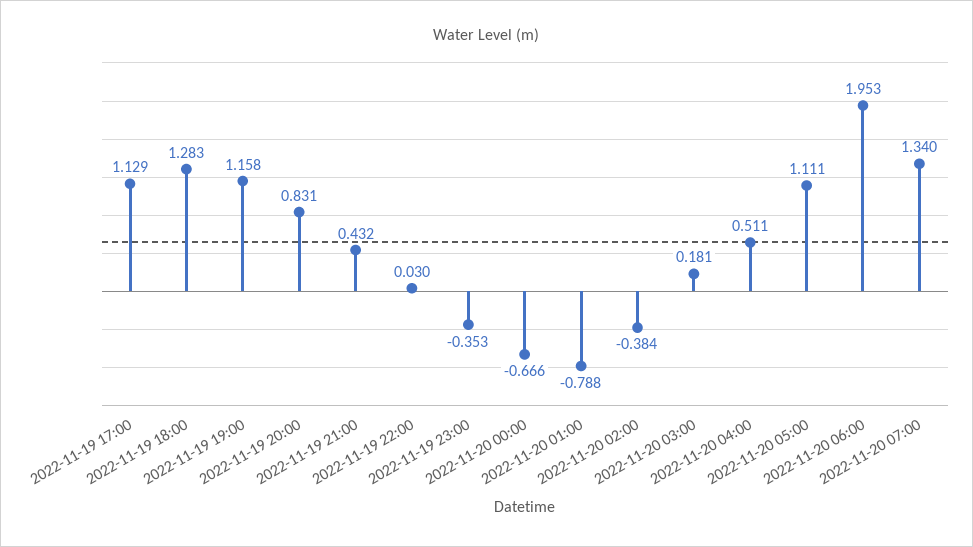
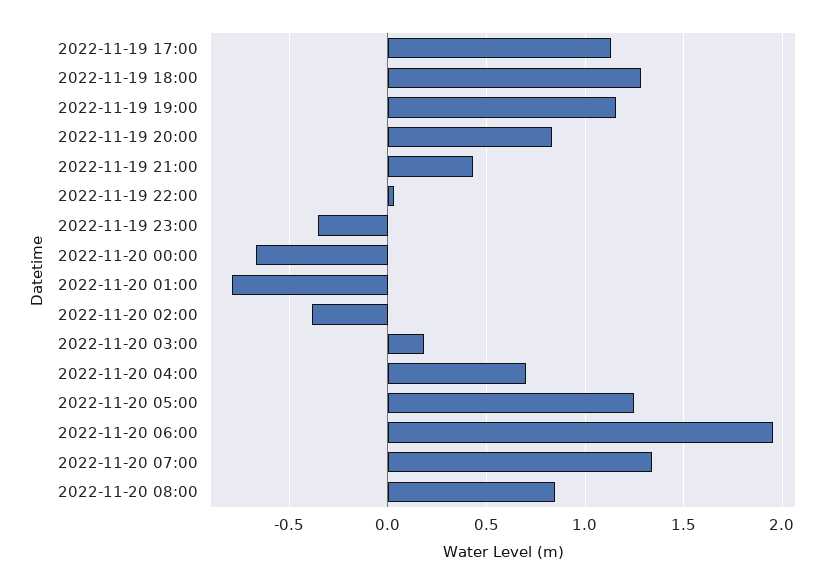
2022-11-20 04:00: 0.511 -> 0.7
2022-11-20 05:00: 1.111 -> 1.25
2022-11-20 08:00: none -> 0.85

